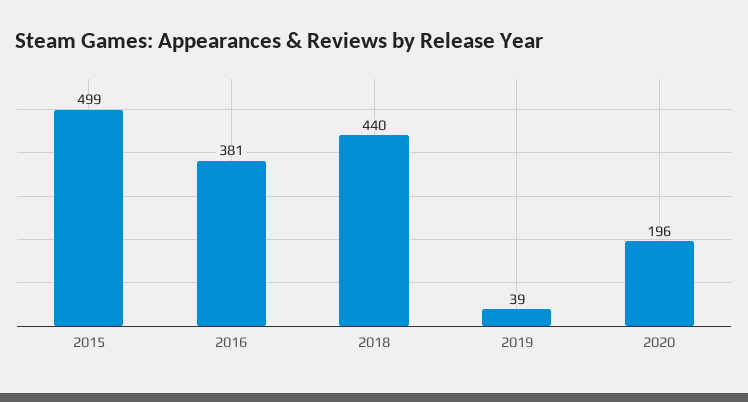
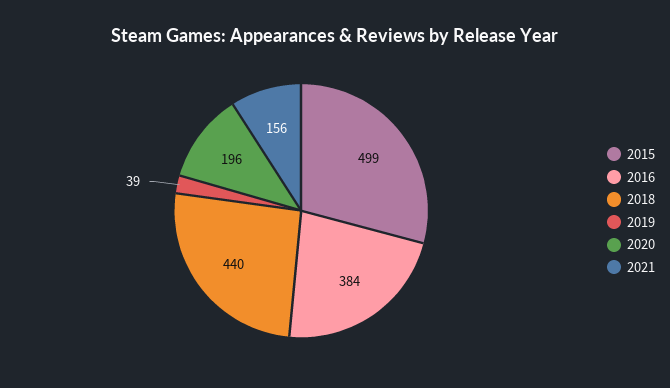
2016: 381 -> 384
2021: none -> 156

